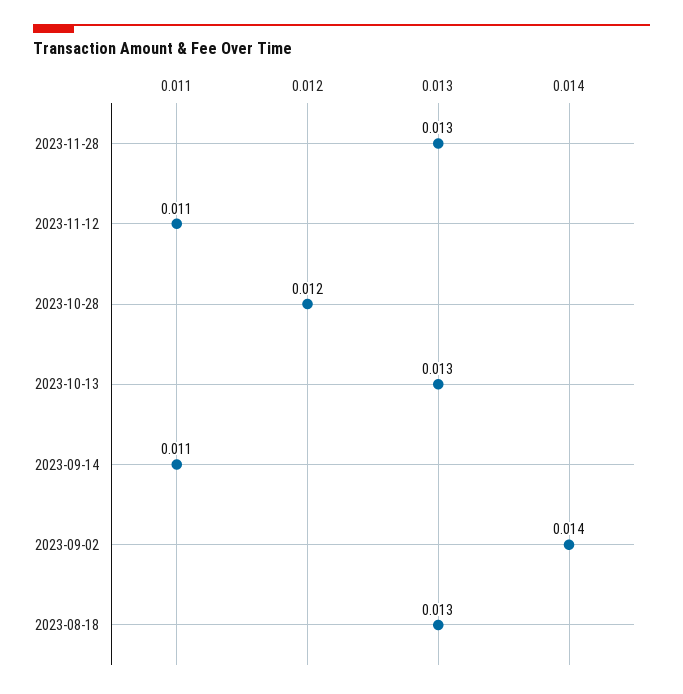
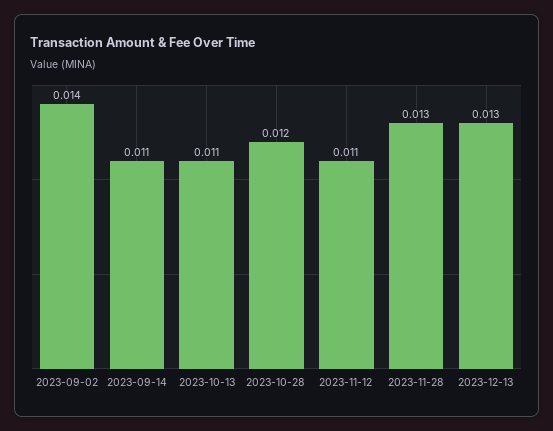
2023-10-13: 0.013 -> 0.011
2023-08-18: 0.013 -> none
2023-12-13: none -> 0.013

